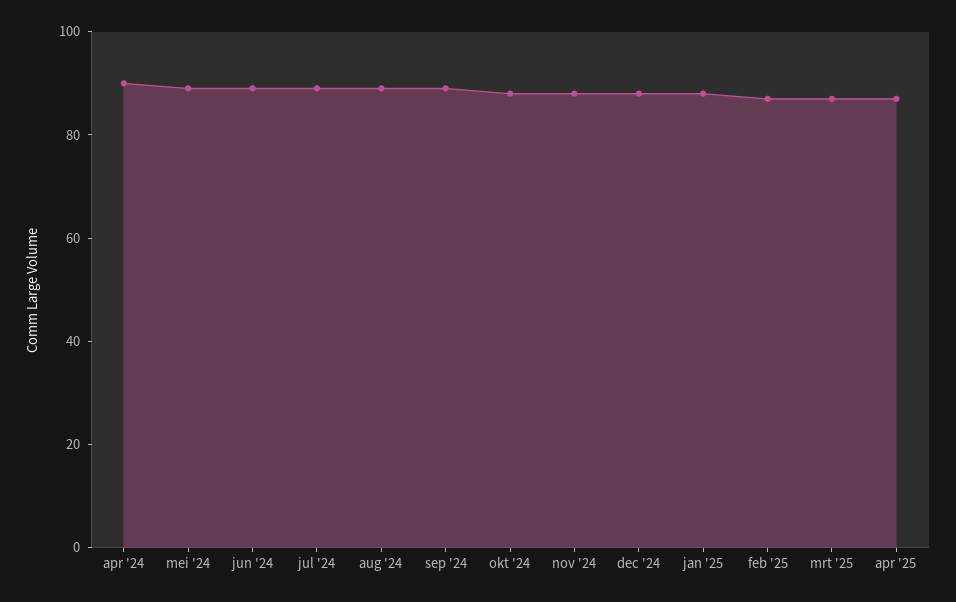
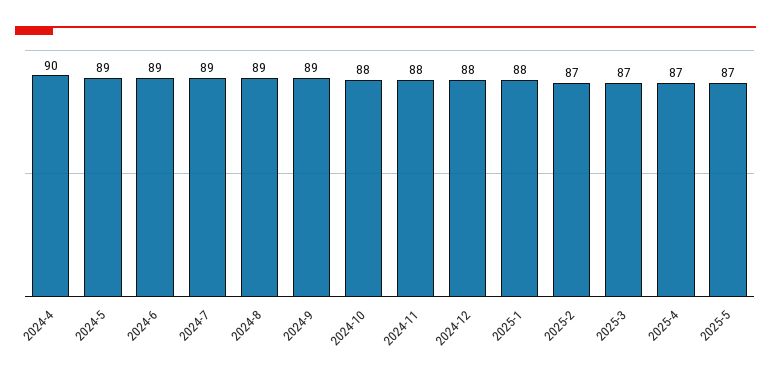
2025-5: none -> 87

